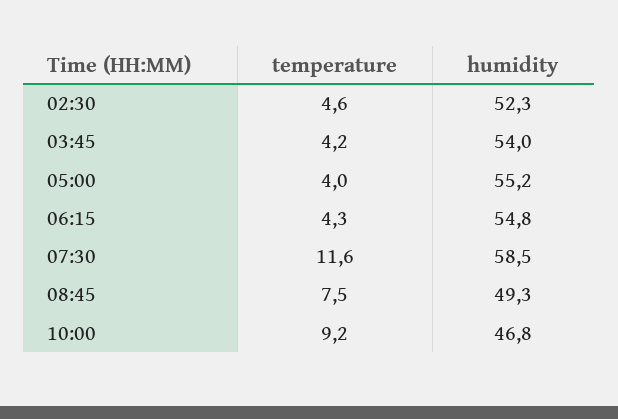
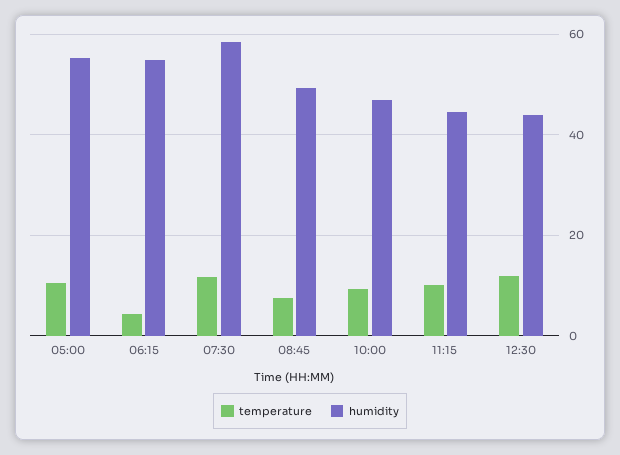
temperature, 02:30: 4.6 -> none
humidity, 02:30: 52.3 -> none
temperature, 03:45: 4.2 -> none
humidity, 03:45: 54 -> none
temperature, 05:00: 4 -> 10
temperature, 11:15: none -> 10
humidity, 11:15: none -> 44
temperature, 12:30: none -> 12
humidity, 12:30: none -> 44

